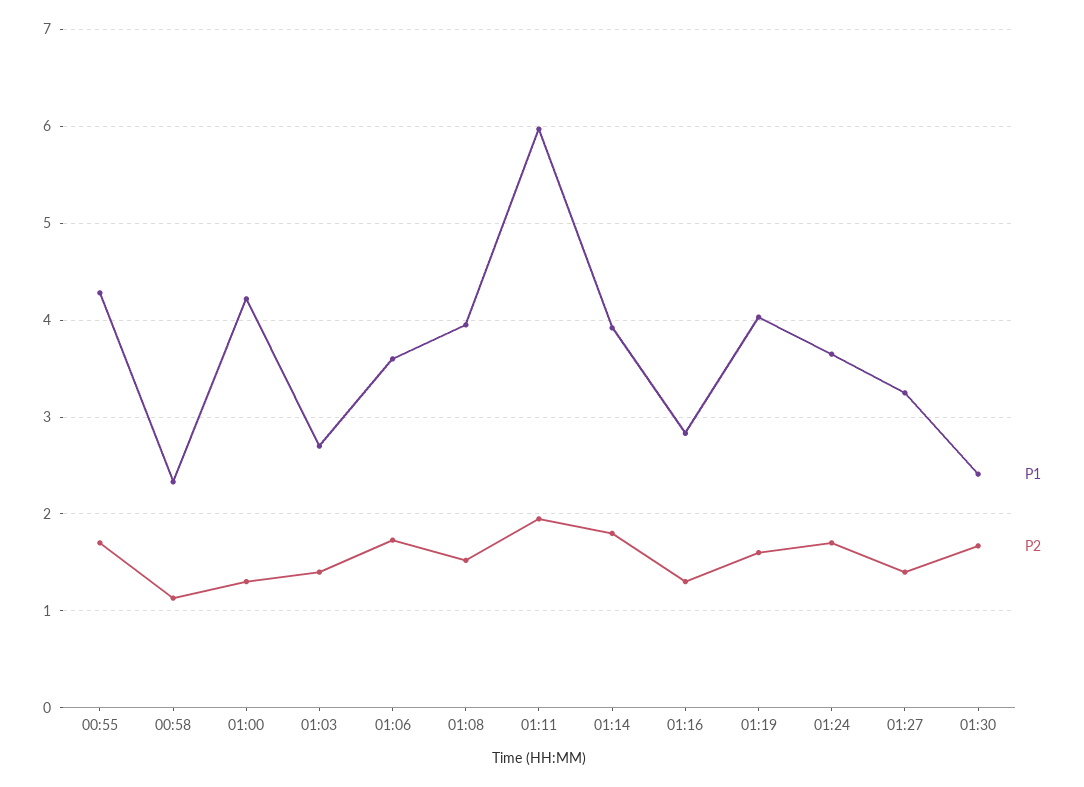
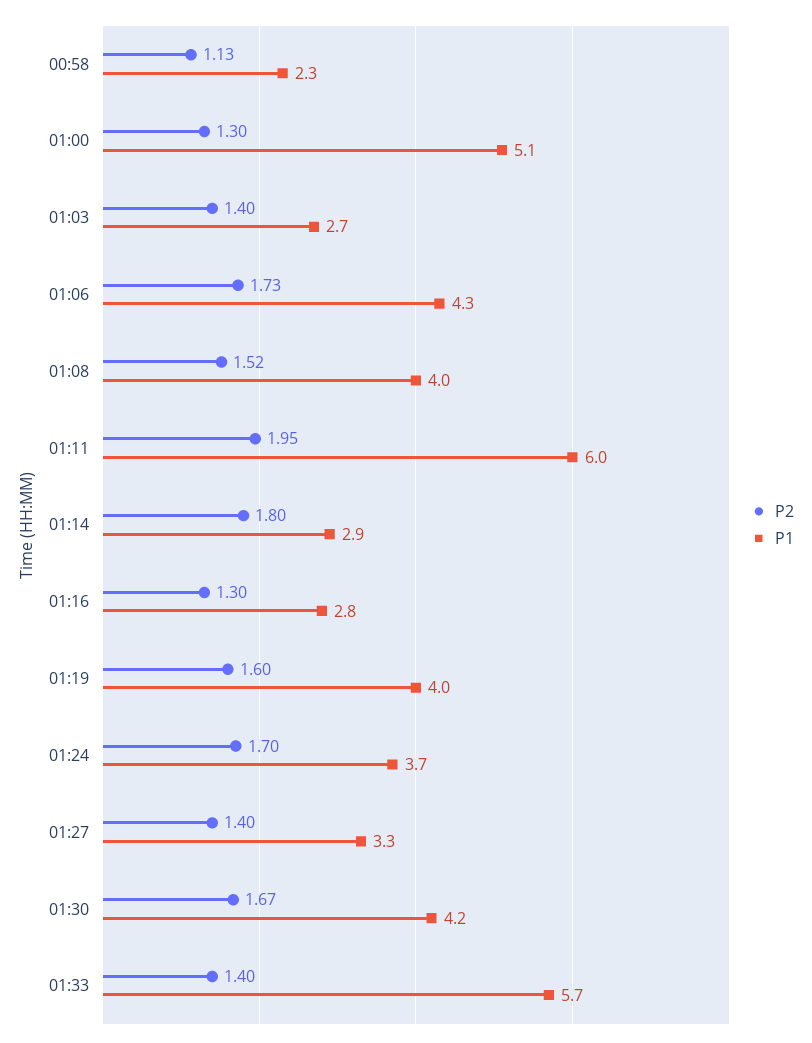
P1, 00:55: 4.3 -> none
P2, 00:55: 1.7 -> none
P1, 01:00: 4.2 -> 5.1
P1, 01:06: 3.6 -> 4.3
P1, 01:14: 3.9 -> 2.9
P1, 01:30: 2.4 -> 4.2
P2, 01:33: none -> 1.4
P1, 01:33: none -> 5.7

